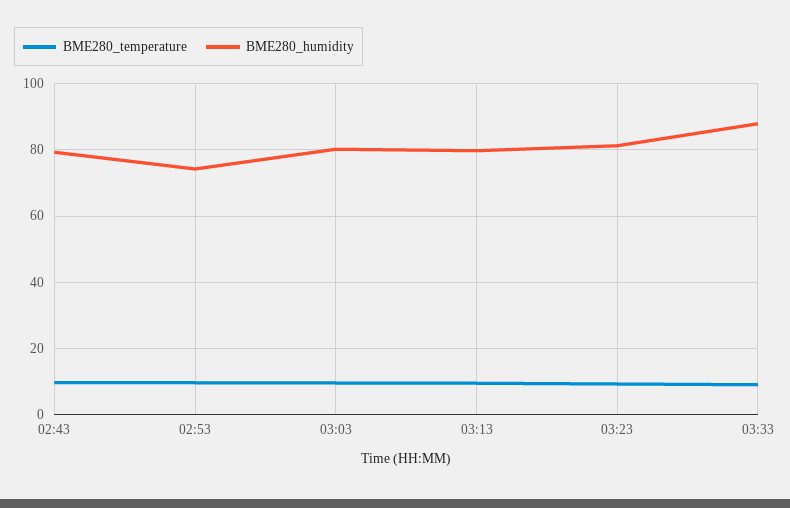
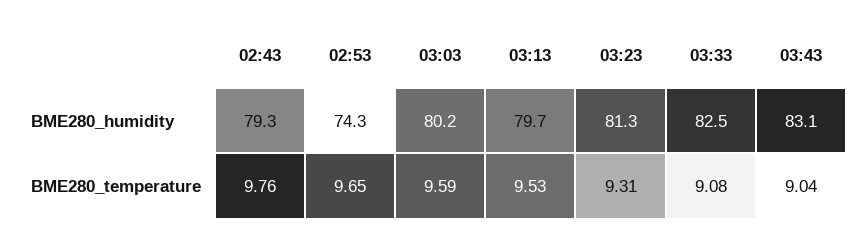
BME280_humidity, 03:33: 88 -> 82.5
BME280_humidity, 03:43: none -> 83.1
BME280_temperature, 03:43: none -> 9.04

